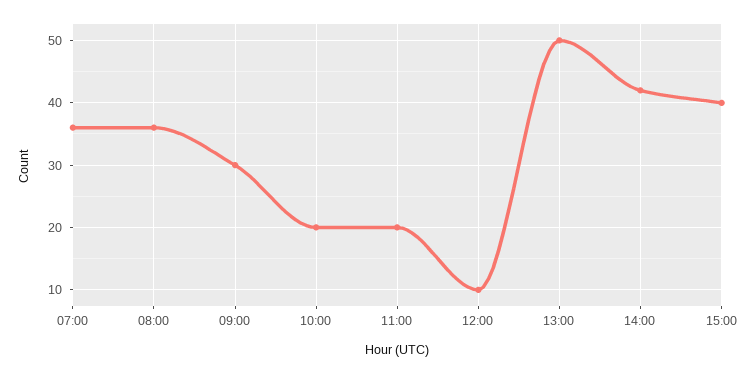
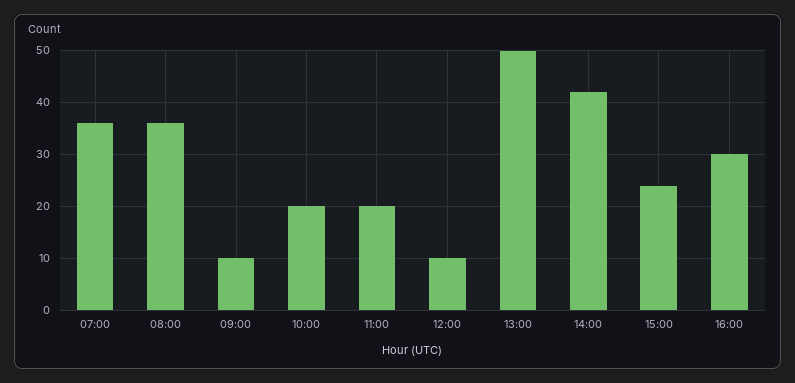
09:00: 30 -> 10
15:00: 40 -> 25
16:00: none -> 30

